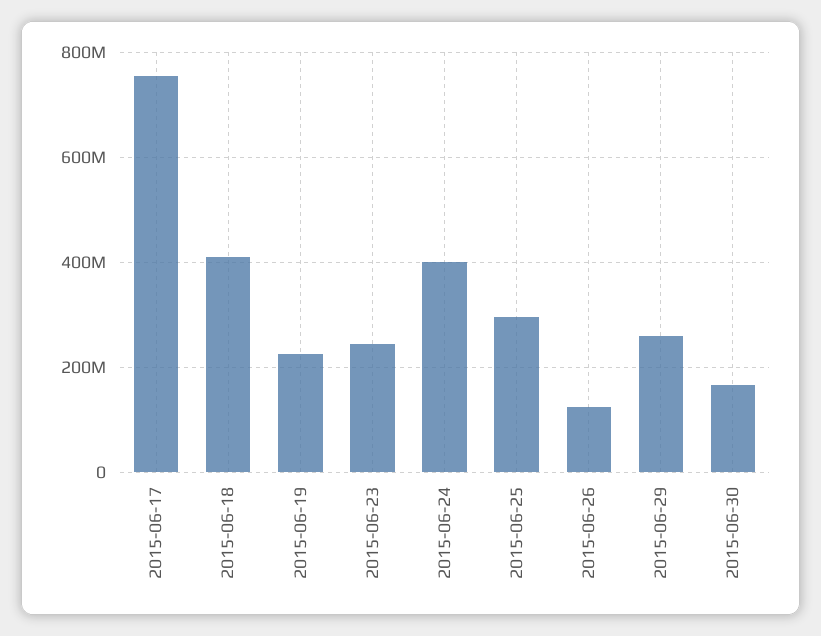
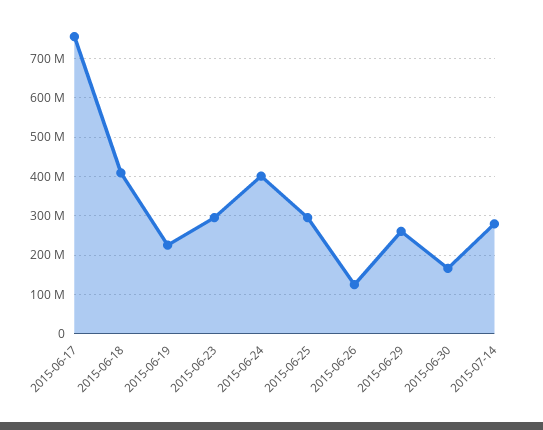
2015-06-23: 240000000 -> 300000000
2015-07-14: none -> 280000000

